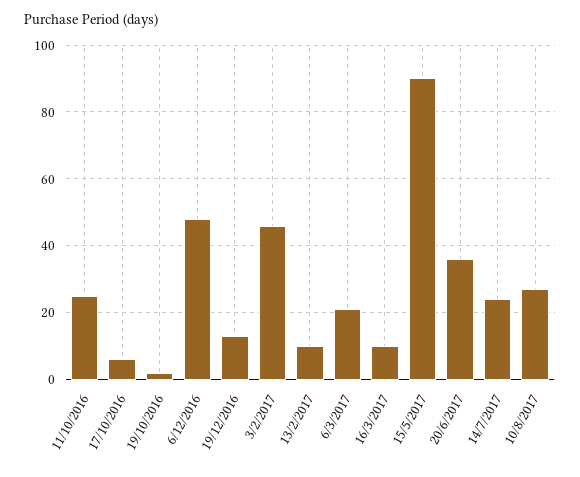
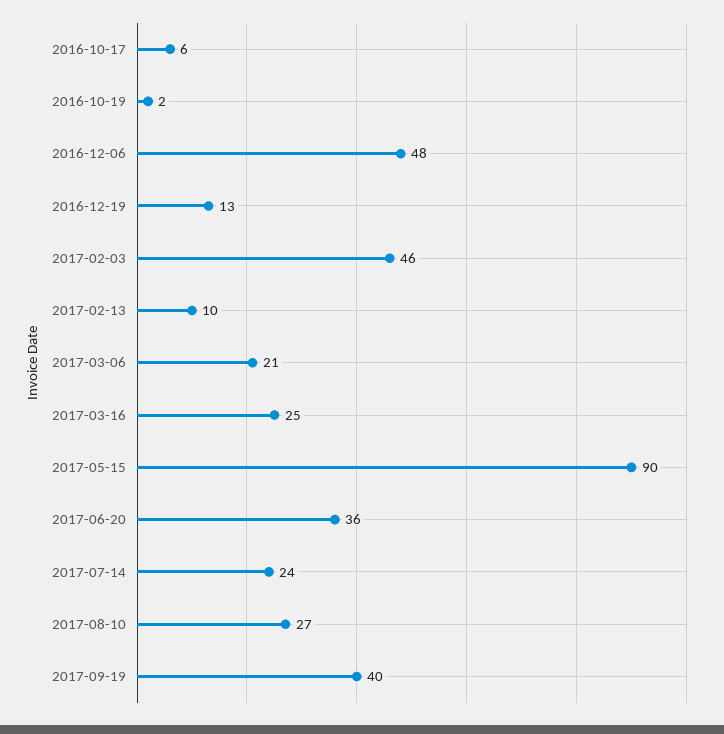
11/10/2016: 25 -> none
16/3/2017: 10 -> 25
2017-09-19: none -> 40

